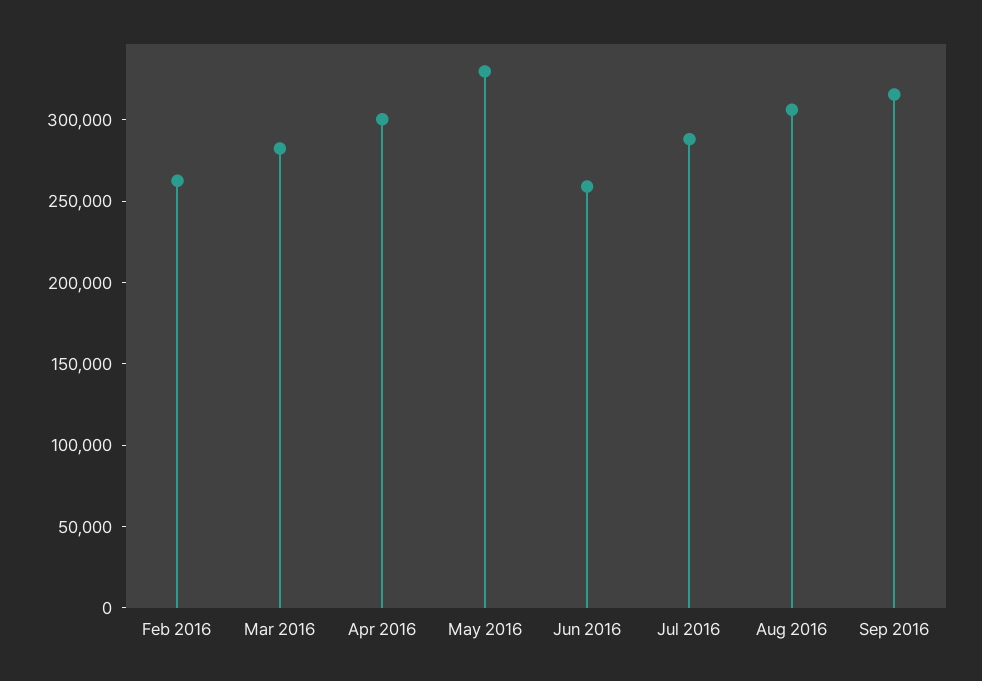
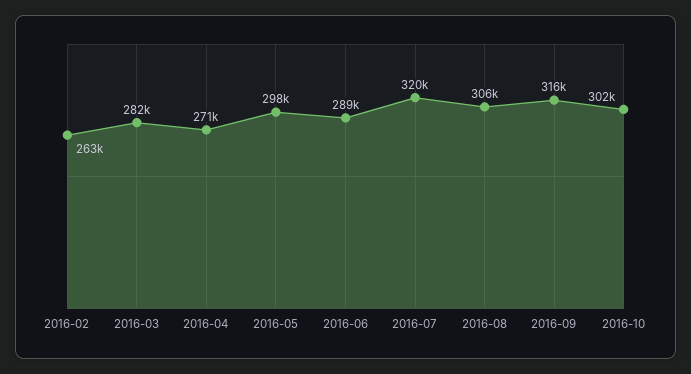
Apr 2016: 300000 -> 271000
May 2016: 330000 -> 298000
Jun 2016: 260000 -> 289000
Jul 2016: 290000 -> 320000
2016-10: none -> 302000

